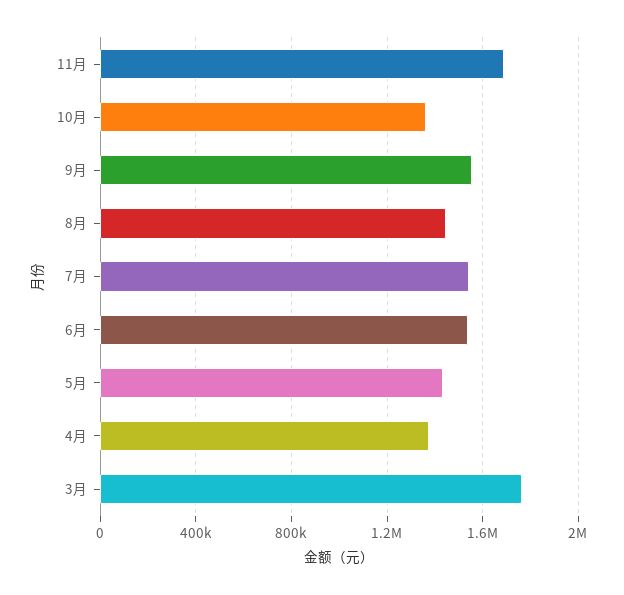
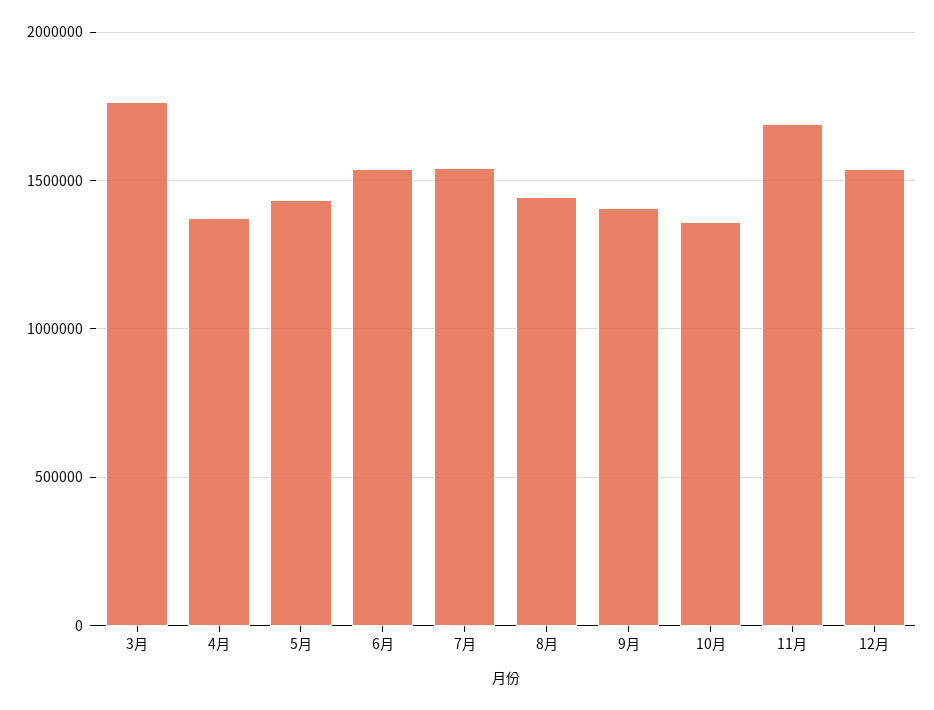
9月: 1550000 -> 1400000
12月: none -> 1550000

